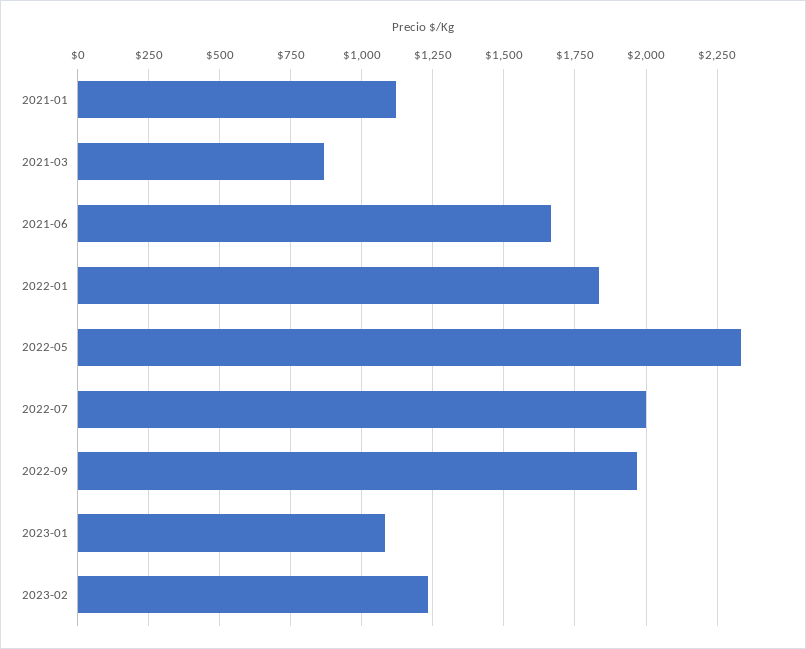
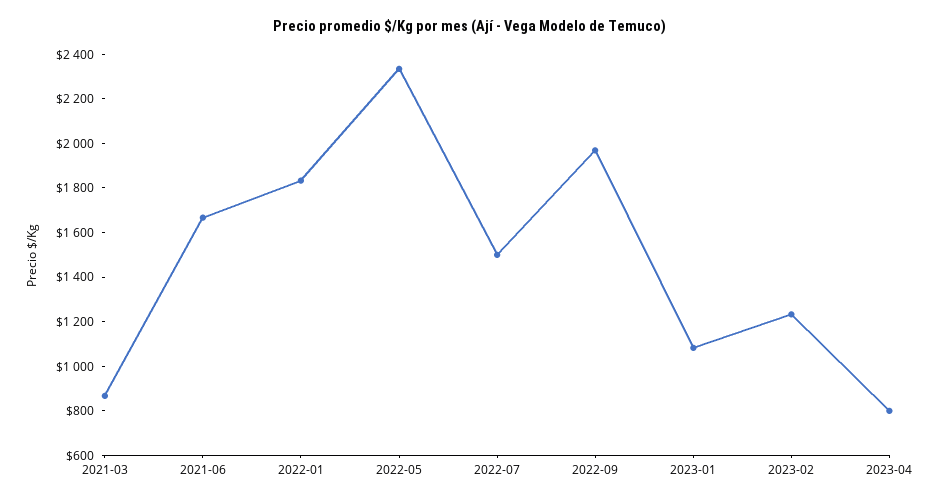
2021-01: 1125 -> none
2022-07: 2000 -> 1500
2023-04: none -> 800

